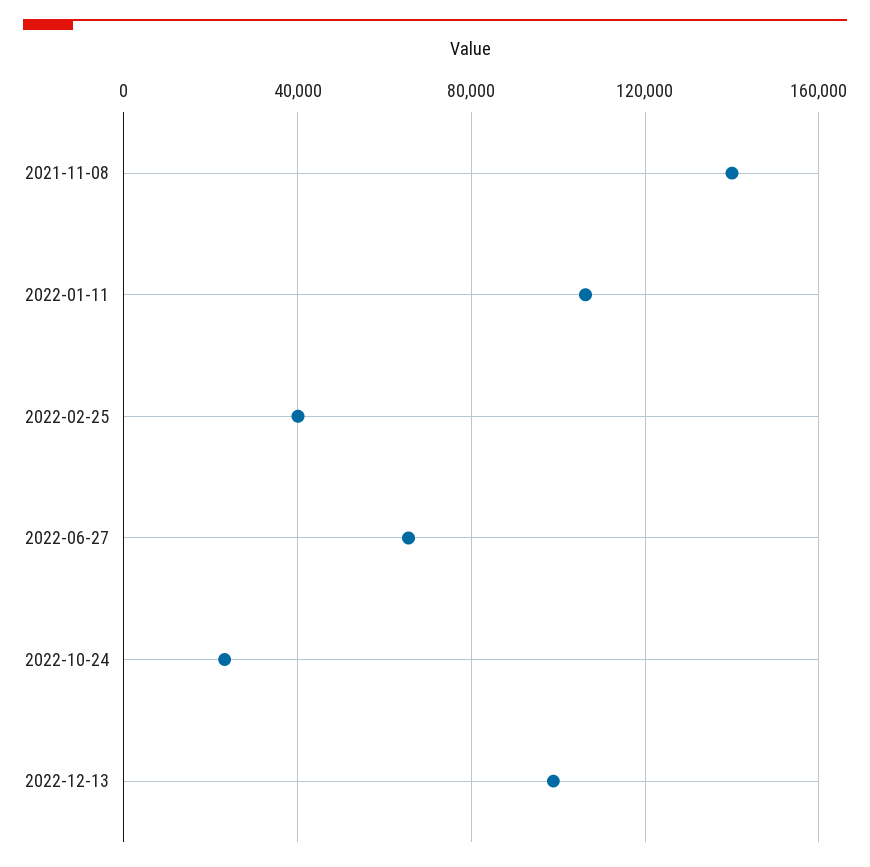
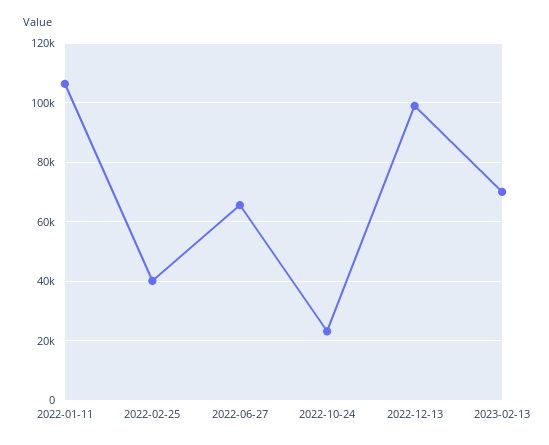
2021-11-08: 140000 -> none
2023-02-13: none -> 70000

